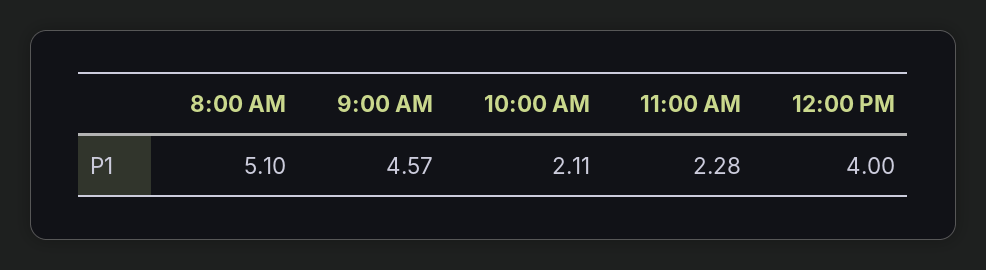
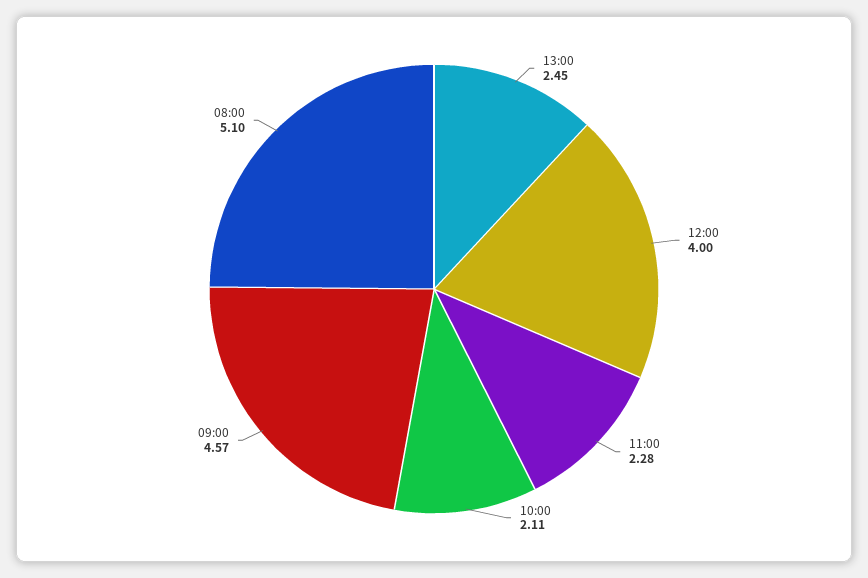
13:00: none -> 2.45

